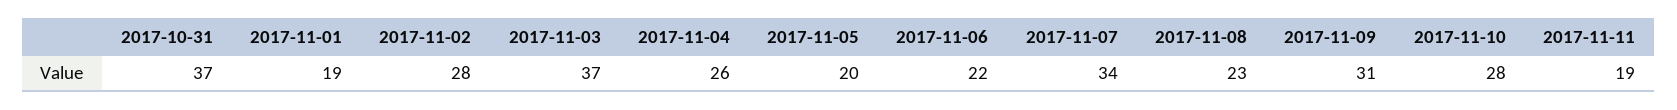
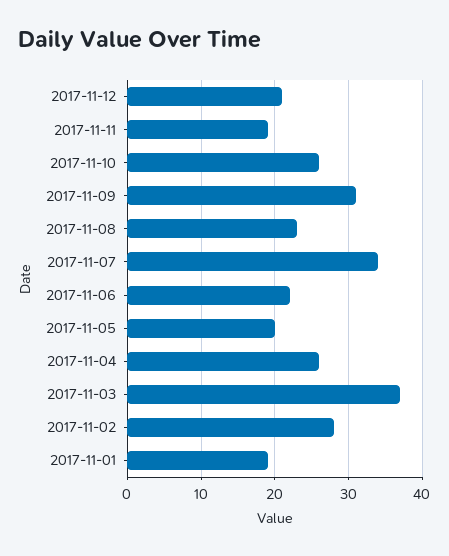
2017-10-31: 37 -> none
2017-11-10: 28 -> 26
2017-11-12: none -> 21

